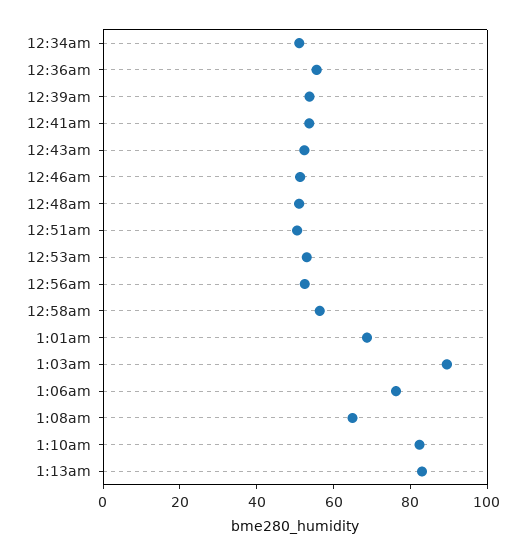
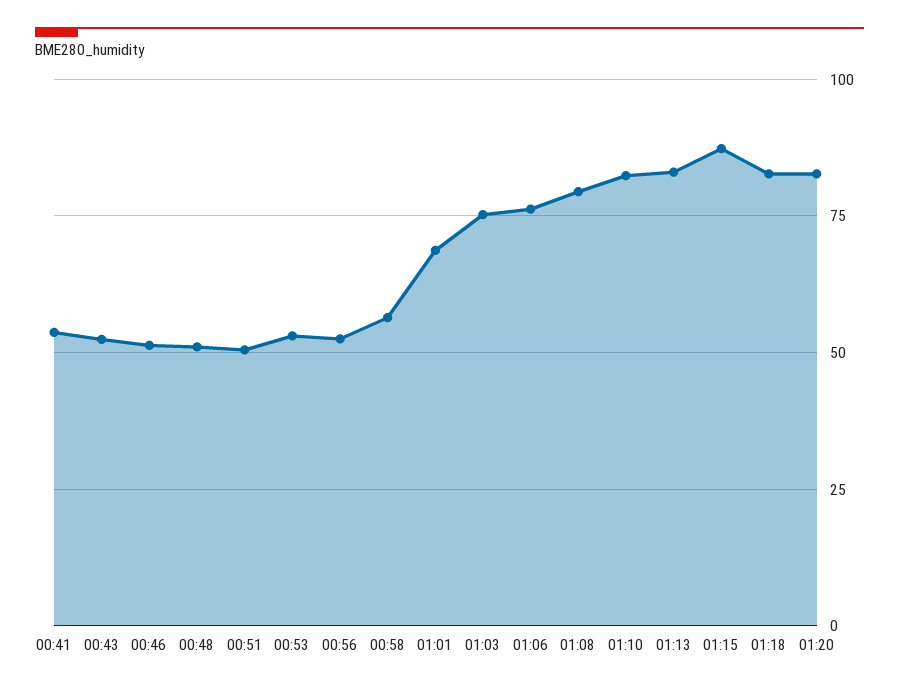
12:34am: 50 -> none
12:36am: 55 -> none
12:39am: 55 -> none
1:03am: 90 -> 75
1:08am: 65 -> 80
01:15: none -> 87.5
01:18: none -> 82.5
01:20: none -> 82.5

